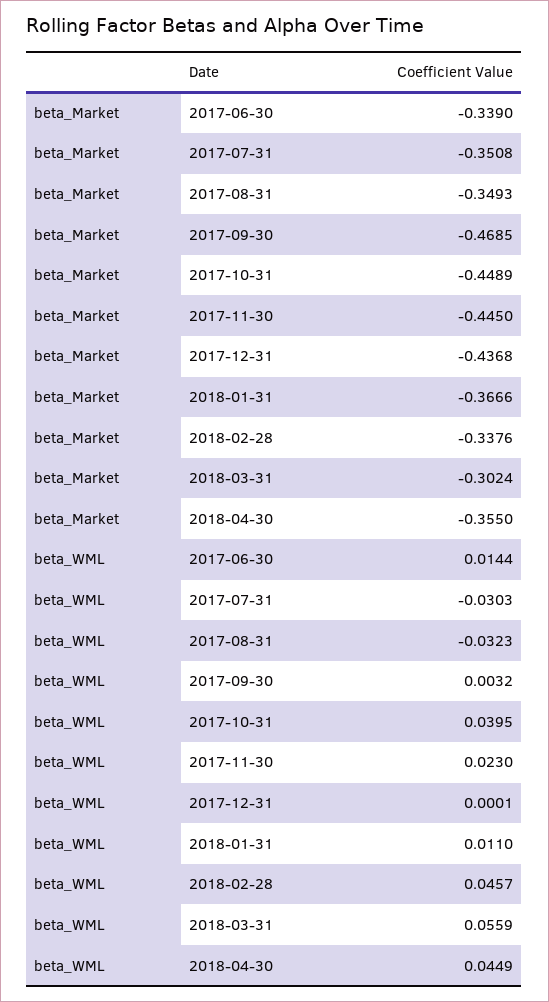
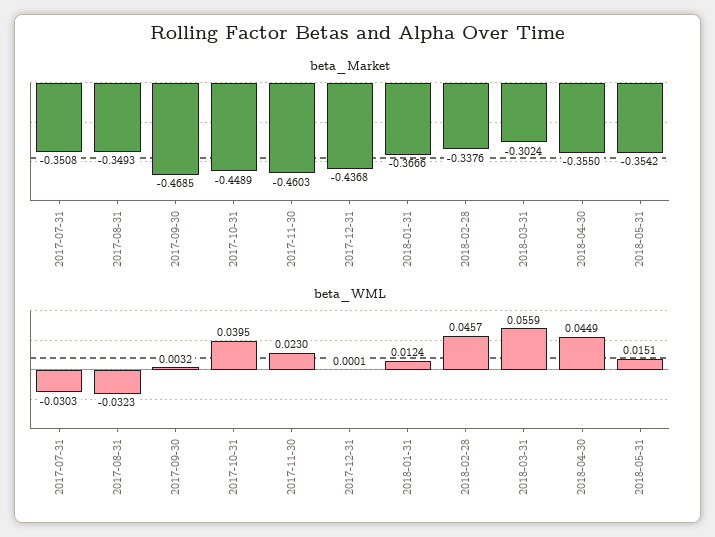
beta_Market, 2017-06-30: -0.339 -> none
beta_Market, 2017-11-30: -0.445 -> -0.4603
beta_WML, 2017-06-30: 0.0144 -> none
beta_WML, 2018-01-31: 0.011 -> 0.0124
beta_Market, 2018-05-31: none -> -0.3542
beta_WML, 2018-05-31: none -> 0.0151

